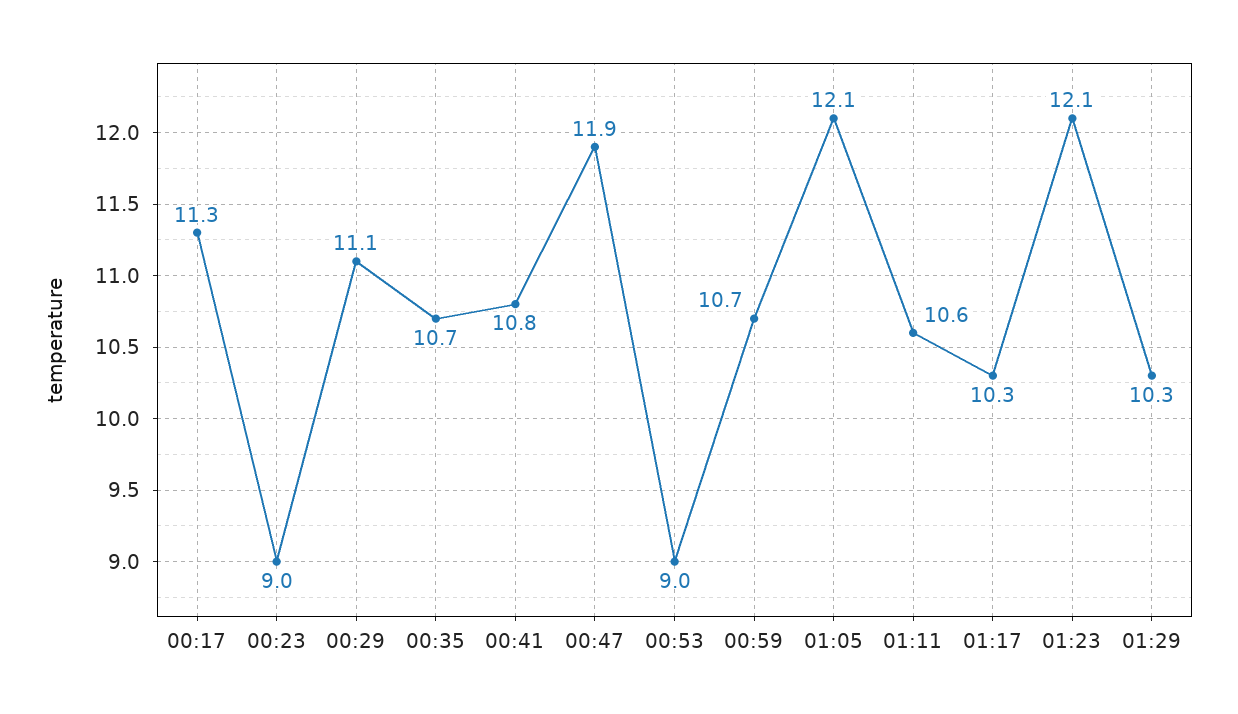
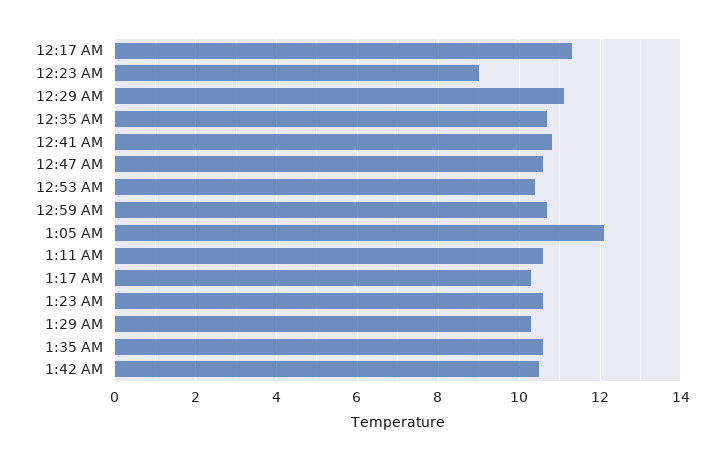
00:47: 11.9 -> 10.5
00:53: 9 -> 10.5
01:23: 12.1 -> 10.5
1:35 AM: none -> 10.5
1:42 AM: none -> 10.5

